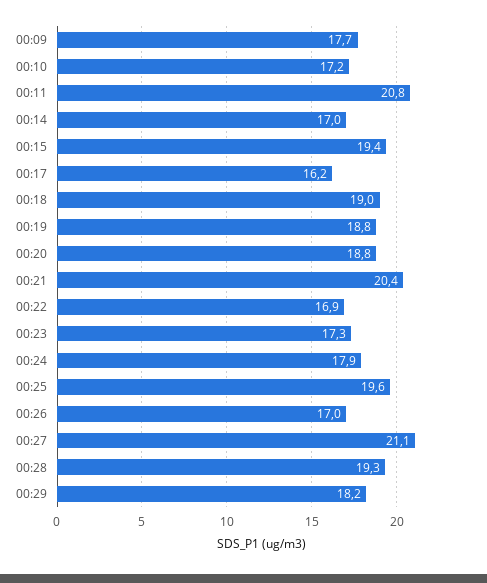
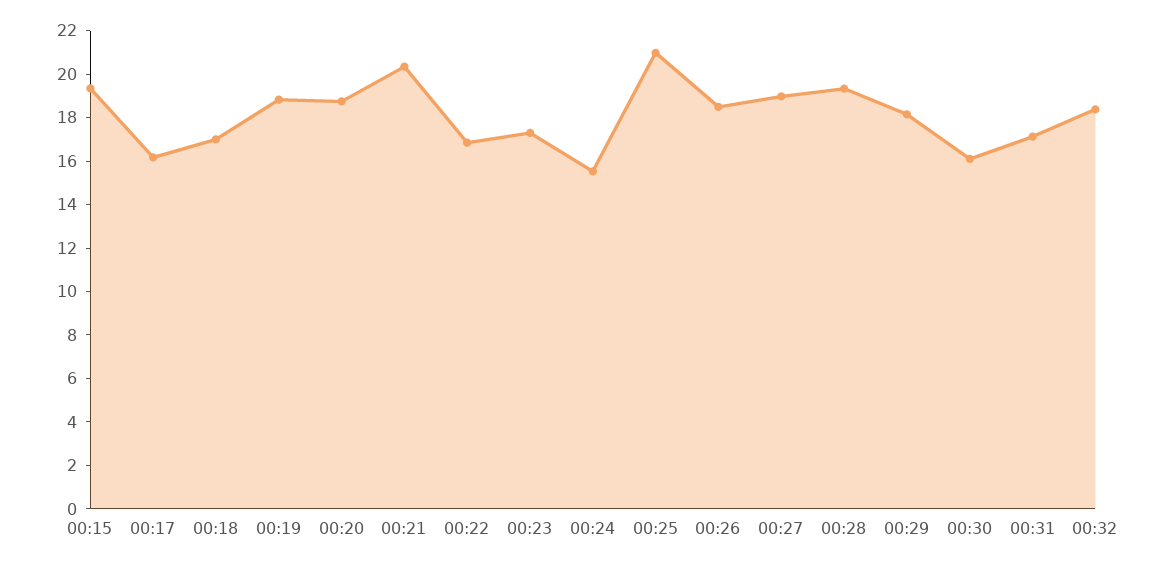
00:09: 17.7 -> none
00:10: 17.2 -> none
00:11: 20.8 -> none
00:14: 17 -> none
00:18: 19 -> 17
00:24: 17.9 -> 15.5
00:25: 19.6 -> 21
00:26: 17 -> 18.5
00:27: 21.1 -> 19
00:30: none -> 16
00:31: none -> 17
00:32: none -> 18.5

